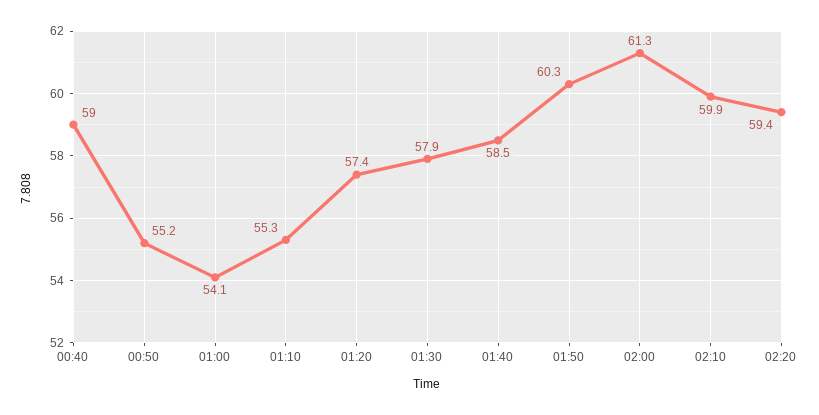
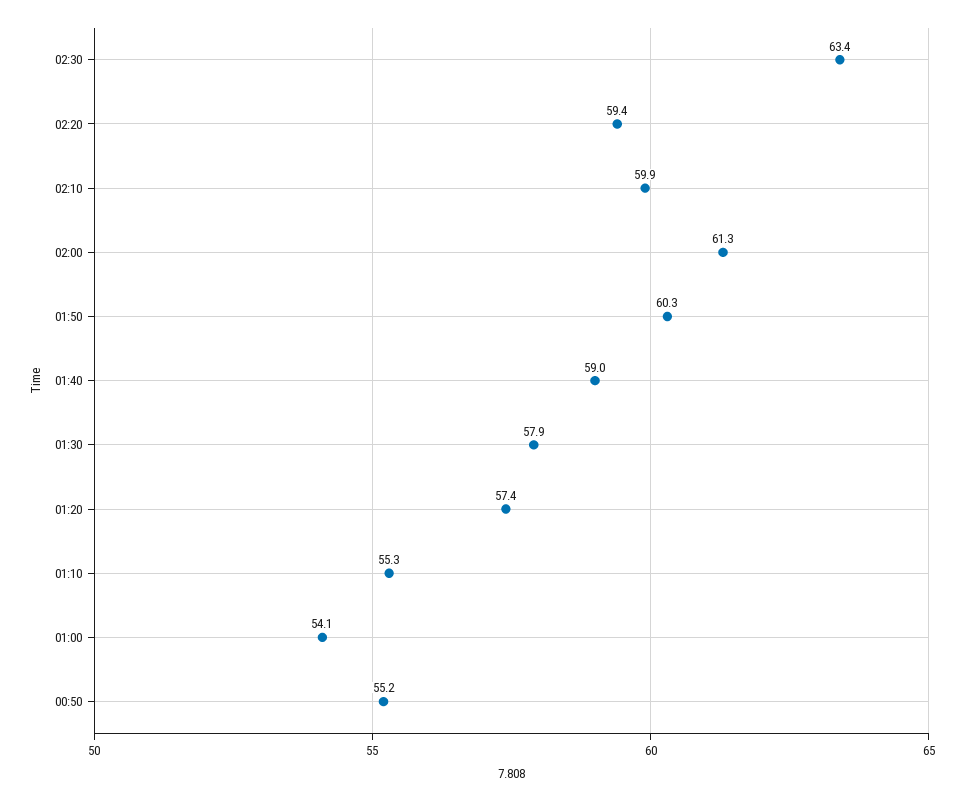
00:40: 59 -> none
01:40: 58.5 -> 59
02:30: none -> 63.4

